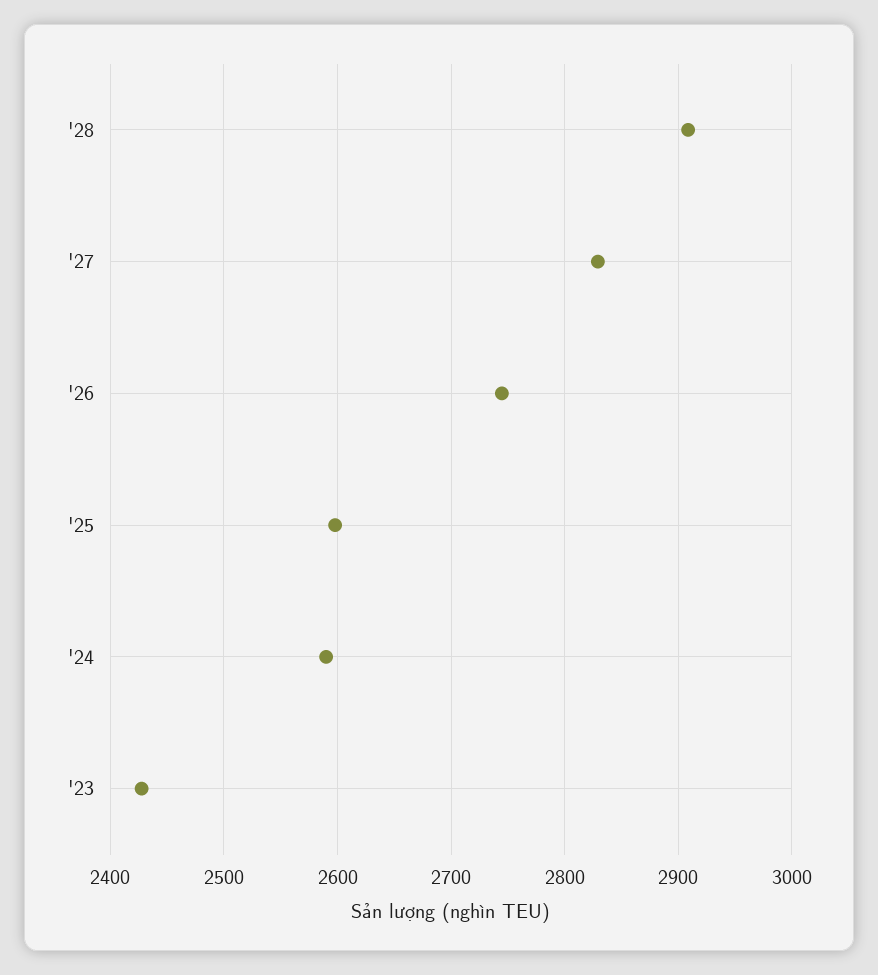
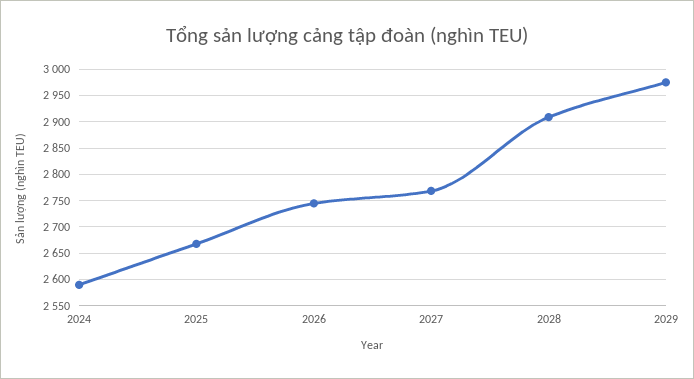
'27: 2830 -> 2775
'25: 2600 -> 2675
'23: 2430 -> none
2029: none -> 2975

